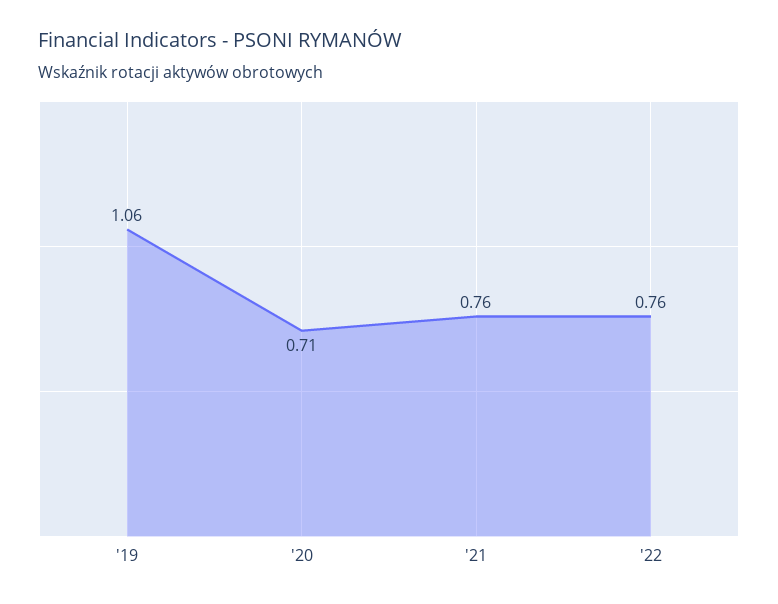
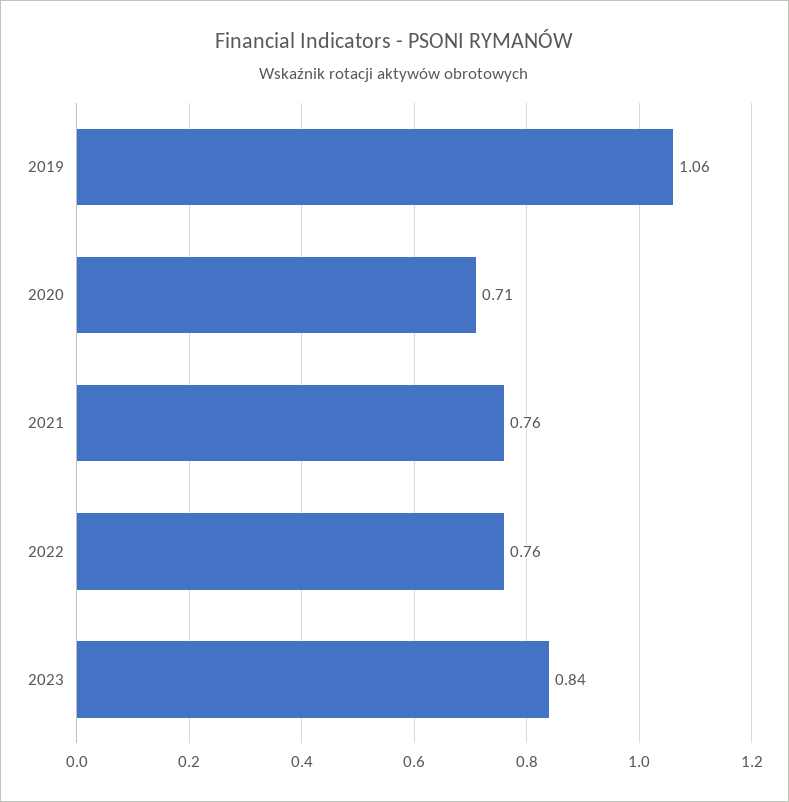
2023: none -> 0.84

